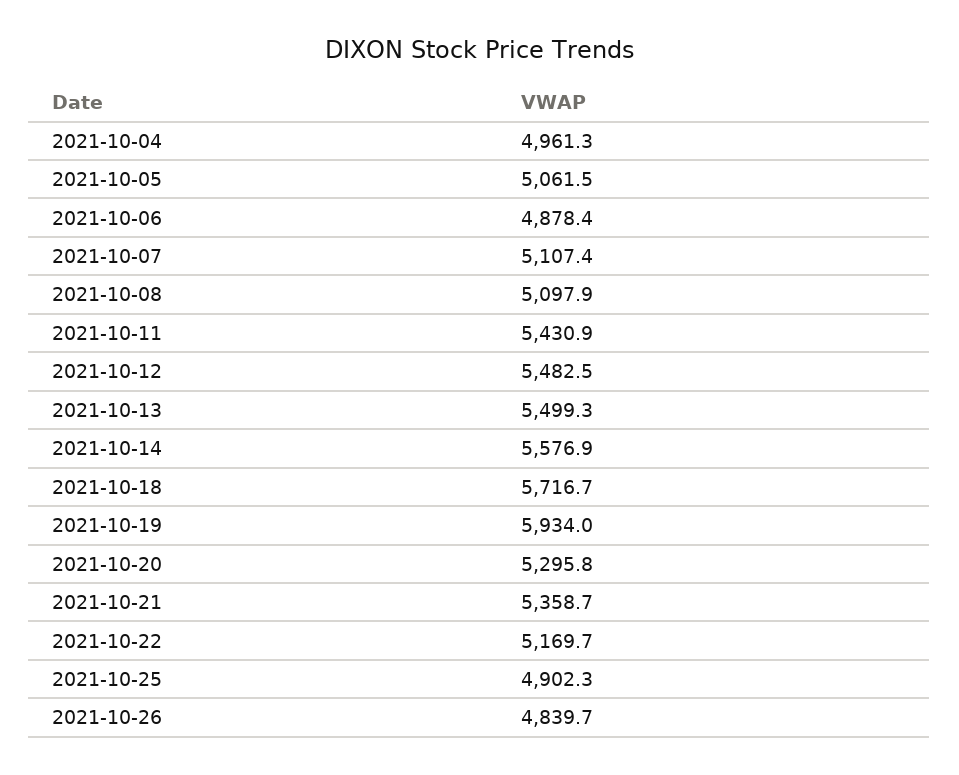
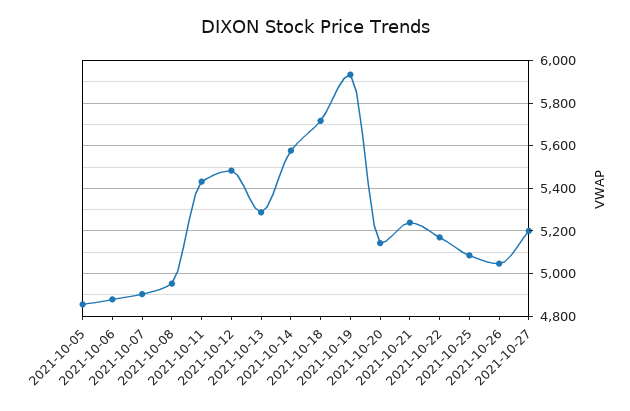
2021-10-04: 4961.3 -> none
2021-10-05: 5061.5 -> 4850
2021-10-07: 5107.4 -> 4900
2021-10-08: 5097.9 -> 4950
2021-10-13: 5499.3 -> 5300
2021-10-20: 5295.8 -> 5150
2021-10-21: 5358.7 -> 5250
2021-10-25: 4902.3 -> 5100
2021-10-26: 4839.7 -> 5050
2021-10-27: none -> 5200

